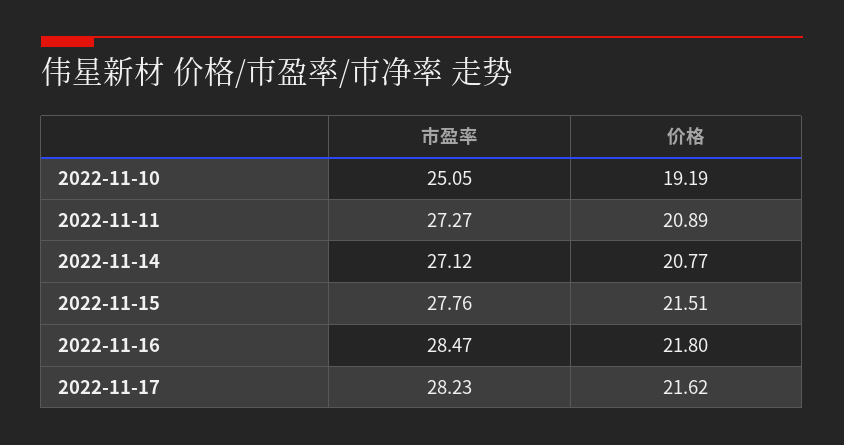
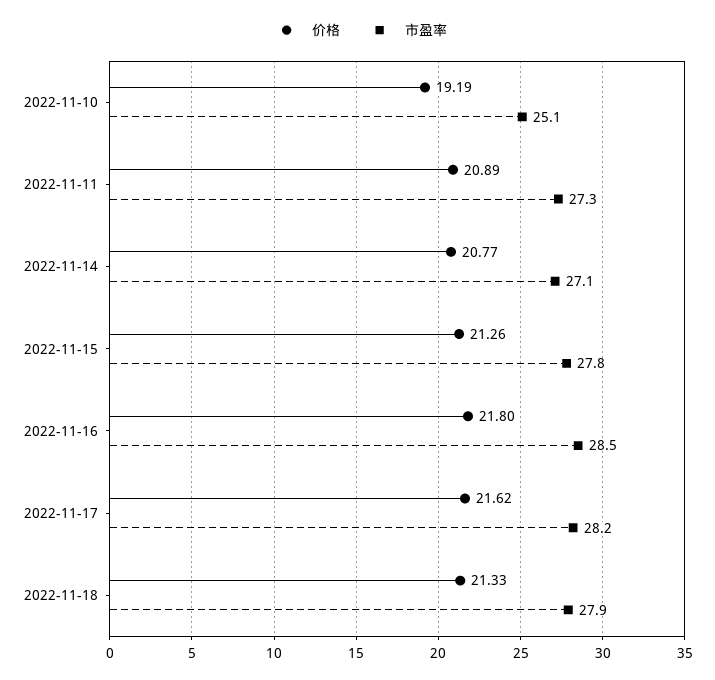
价格, 2022-11-15: 21.51 -> 21.26
价格, 2022-11-18: none -> 21.33
市盈率, 2022-11-18: none -> 27.9

